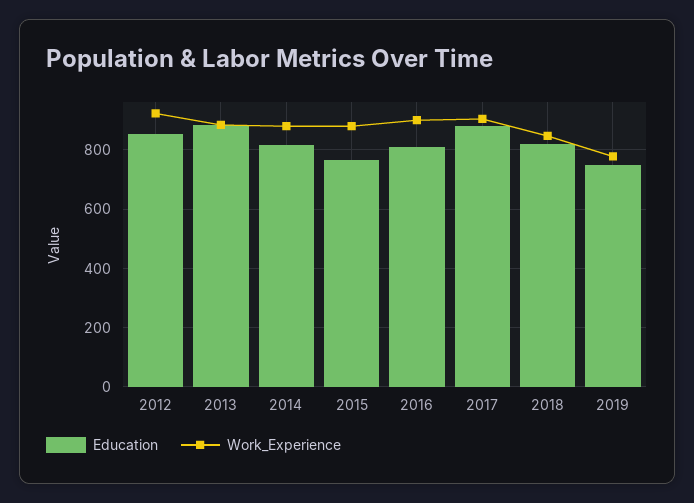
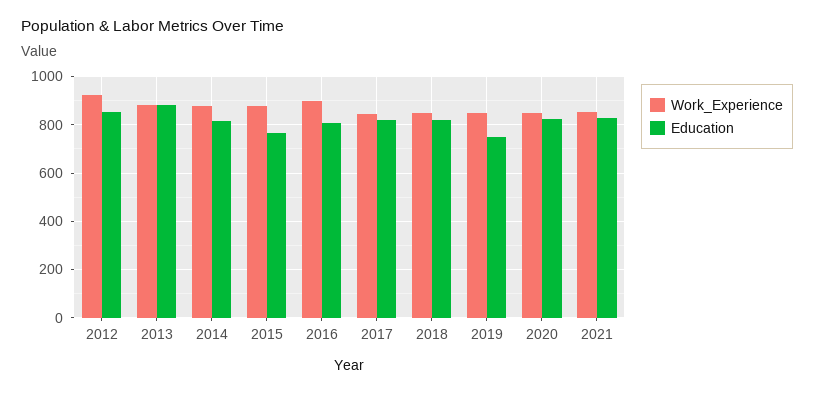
Education, 2017: 875 -> 825
Work_Experience, 2017: 900 -> 850
Work_Experience, 2019: 775 -> 850
Work_Experience, 2020: none -> 850
Education, 2020: none -> 825
Work_Experience, 2021: none -> 850
Education, 2021: none -> 825

